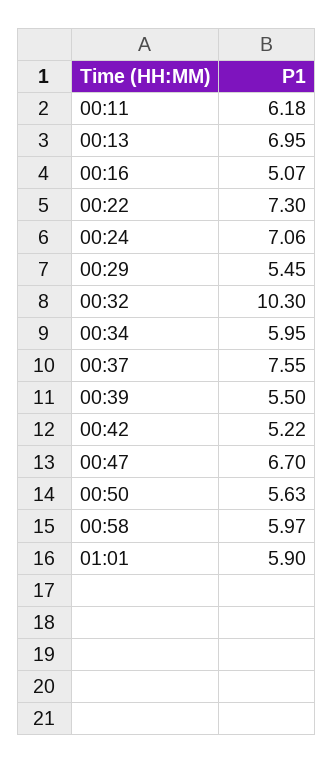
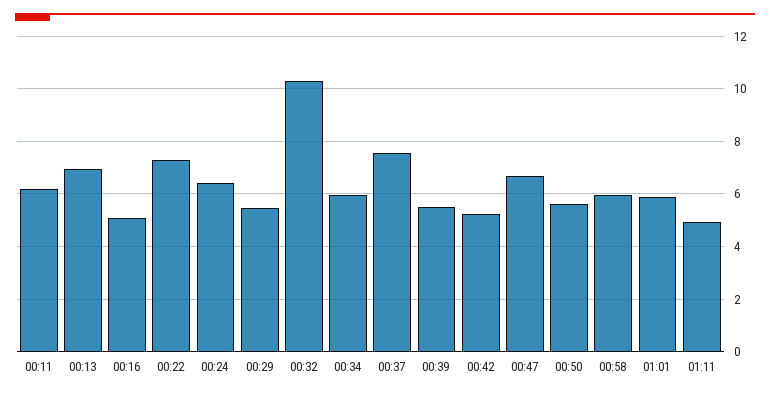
00:24: 7.06 -> 6.5
01:11: none -> 5

